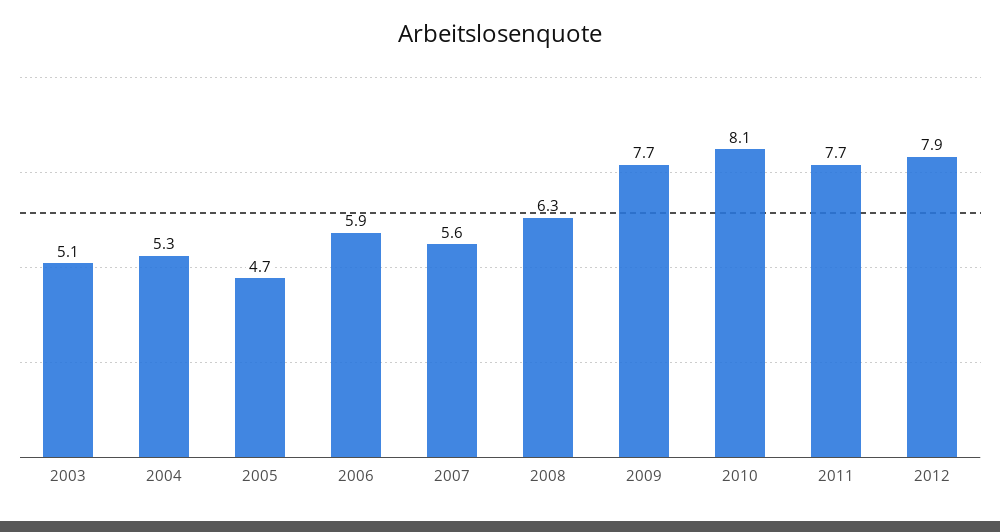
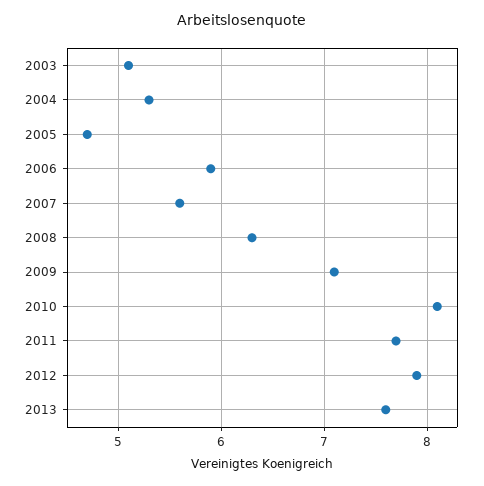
2009: 7.7 -> 7.1
2013: none -> 7.6

